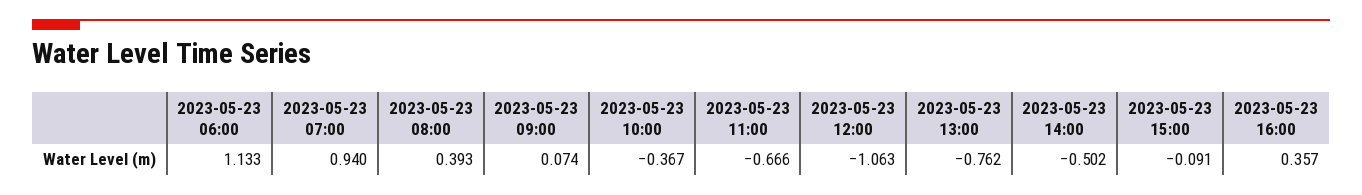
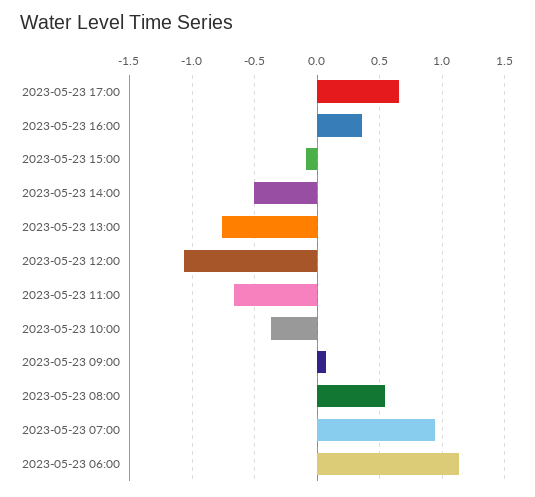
2023-05-23 08:00: 0.393 -> 0.55
2023-05-23 17:00: none -> 0.65

